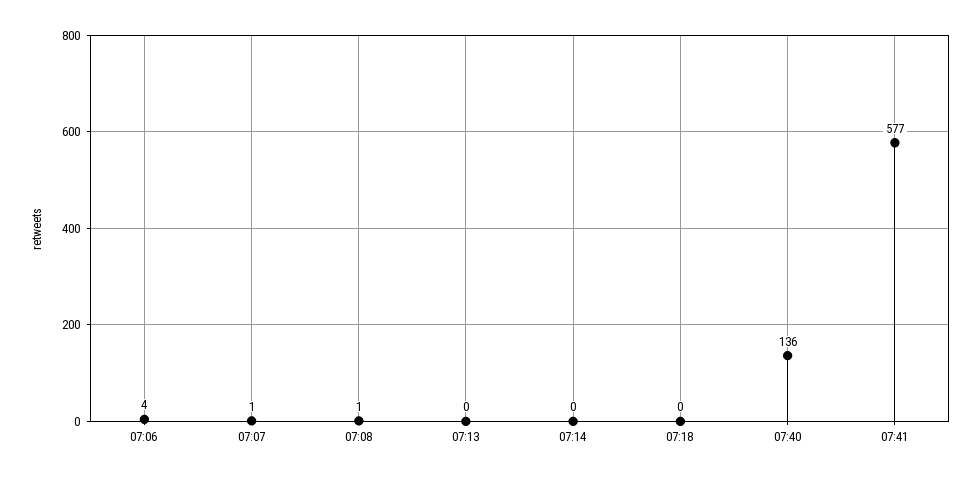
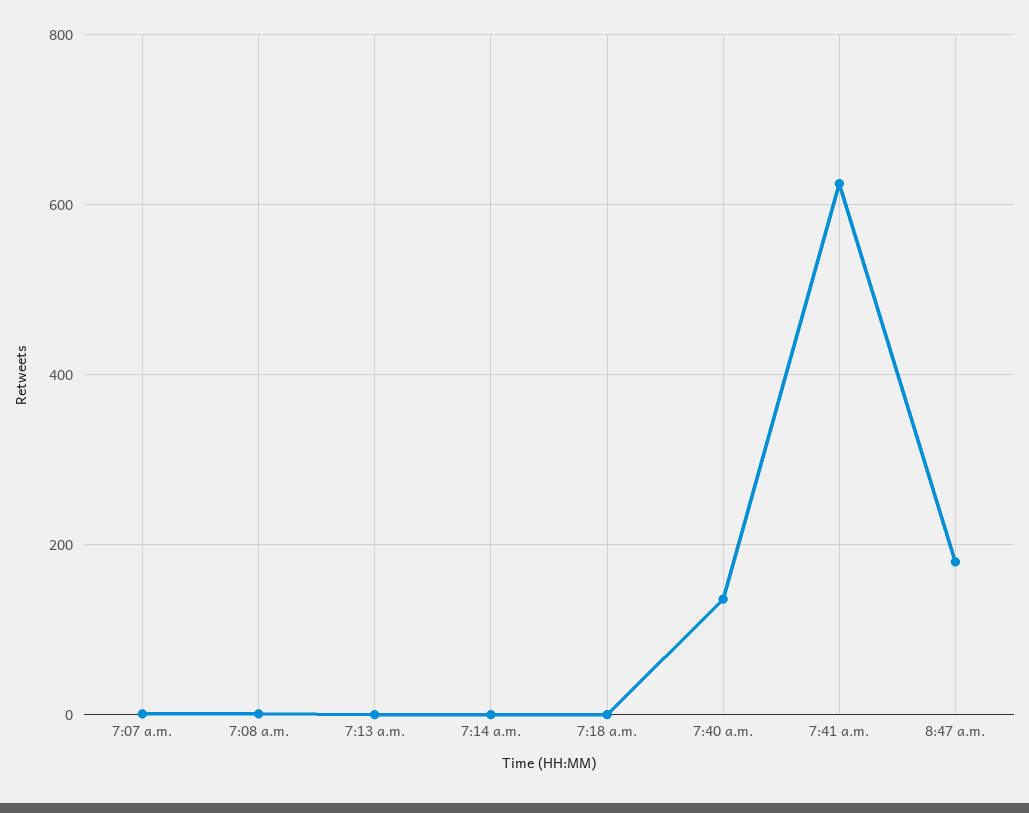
07:06: 4 -> none
07:41: 577 -> 620
8:47 a.m.: none -> 180

